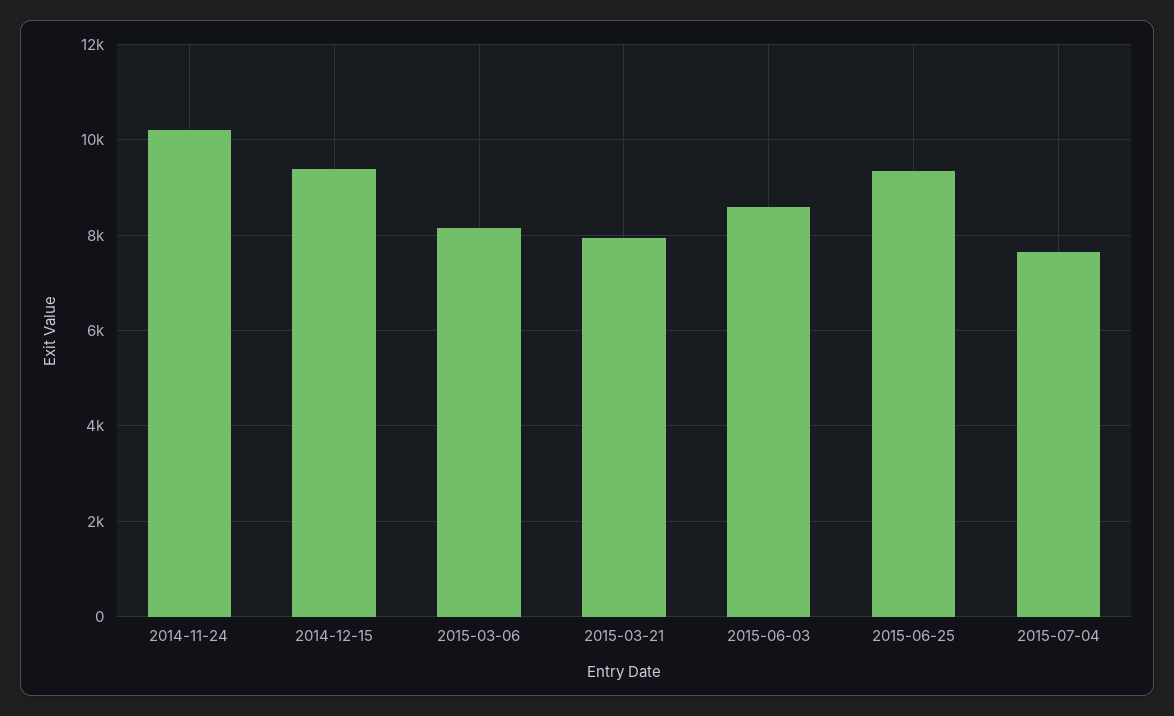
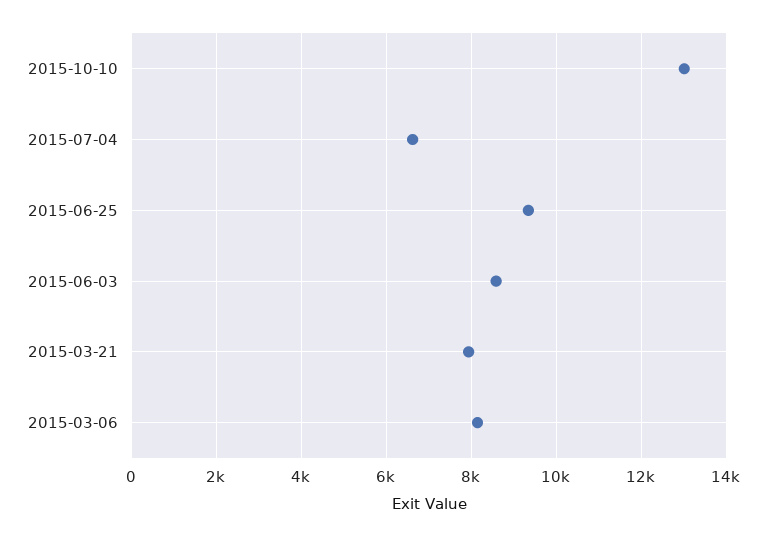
2014-11-24: 10200 -> none
2014-12-15: 9400 -> none
2015-07-04: 7600 -> 6600
2015-10-10: none -> 13000

